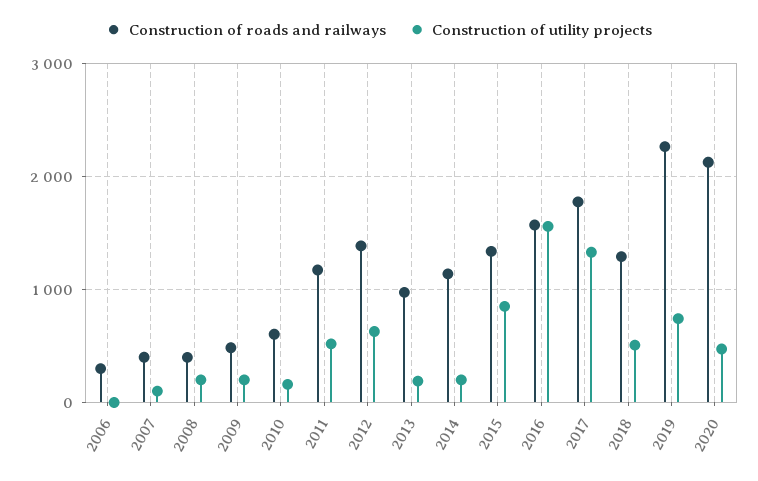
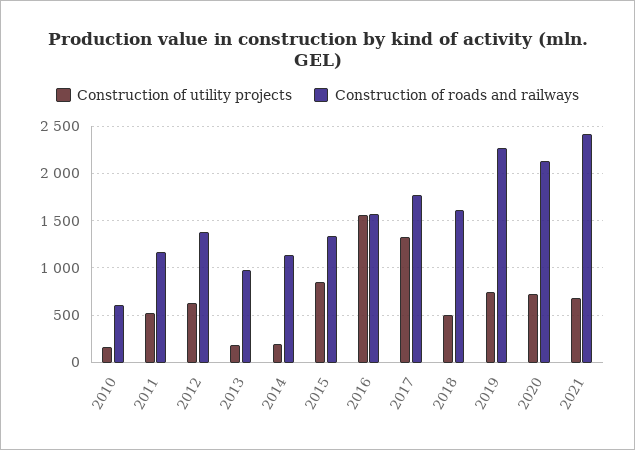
Construction of roads and railways, 2006: 300 -> none
Construction of utility projects, 2006: 0 -> none
Construction of roads and railways, 2007: 400 -> none
Construction of utility projects, 2007: 100 -> none
Construction of roads and railways, 2008: 400 -> none
Construction of utility projects, 2008: 200 -> none
Construction of roads and railways, 2009: 500 -> none
Construction of utility projects, 2009: 200 -> none
Construction of roads and railways, 2018: 1300 -> 1600
Construction of utility projects, 2020: 500 -> 700
Construction of utility projects, 2021: none -> 700
Construction of roads and railways, 2021: none -> 2400

